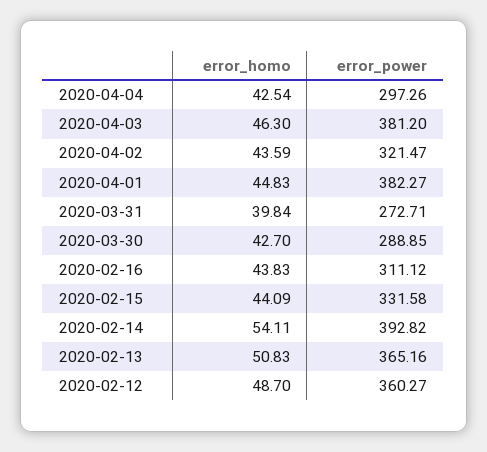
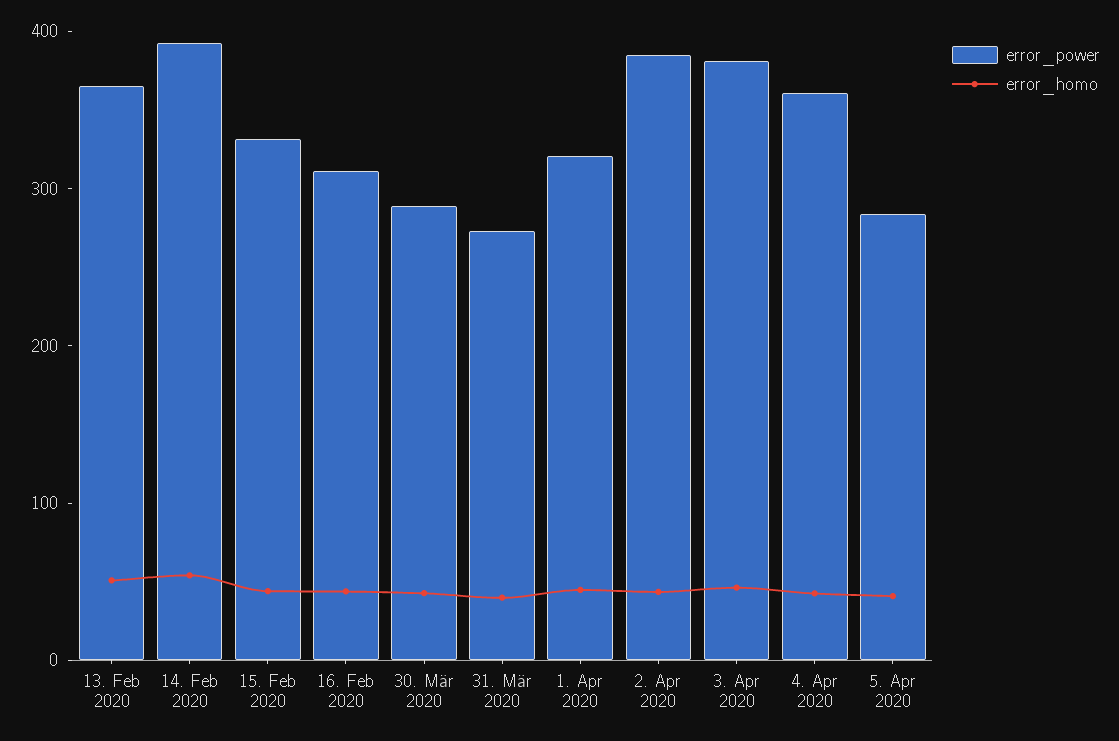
error_power, 2020-04-04: 297.26 -> 360
error_power, 2020-04-02: 321.47 -> 380
error_power, 2020-04-01: 382.27 -> 320
error_homo, 2020-02-12: 48.7 -> none
error_power, 2020-02-12: 360.27 -> none
error_power, 5. Apr 2020: none -> 280
error_homo, 5. Apr 2020: none -> 40

